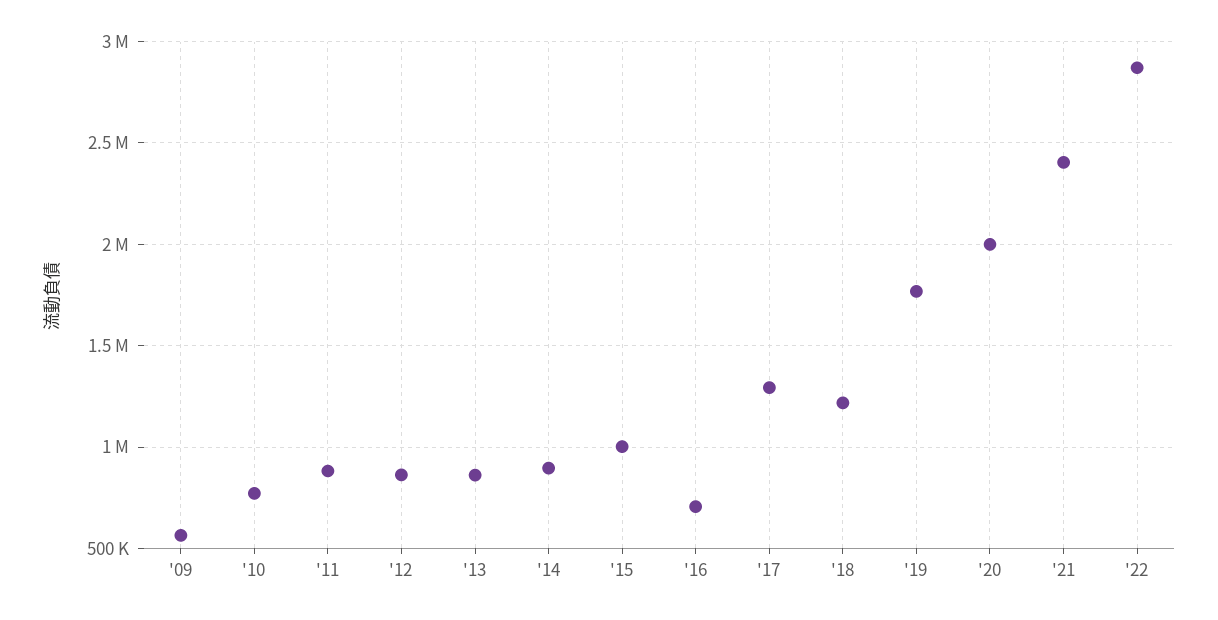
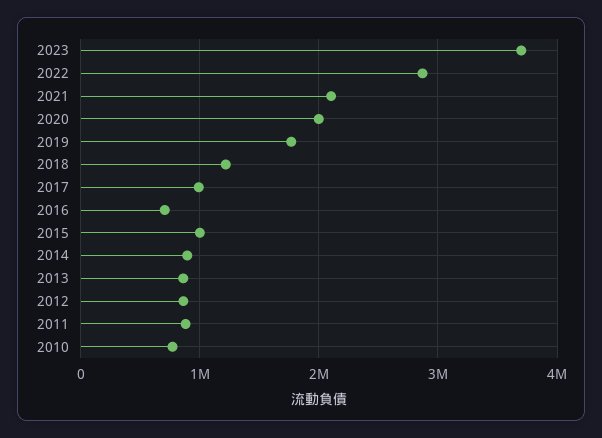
'09: 550000 -> none
'17: 1300000 -> 1000000
'21: 2400000 -> 2100000
2023: none -> 3700000

